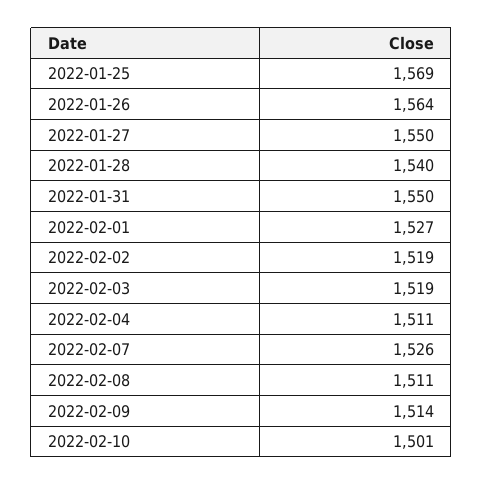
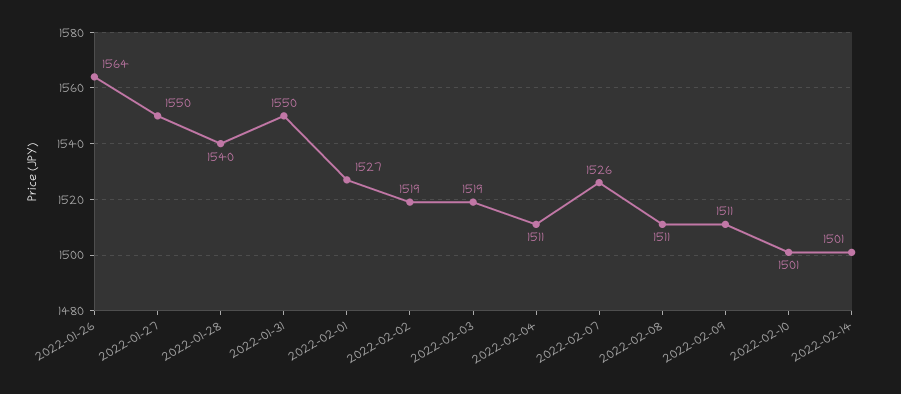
2022-01-25: 1569 -> none
2022-02-09: 1514 -> 1511
2022-02-14: none -> 1501

